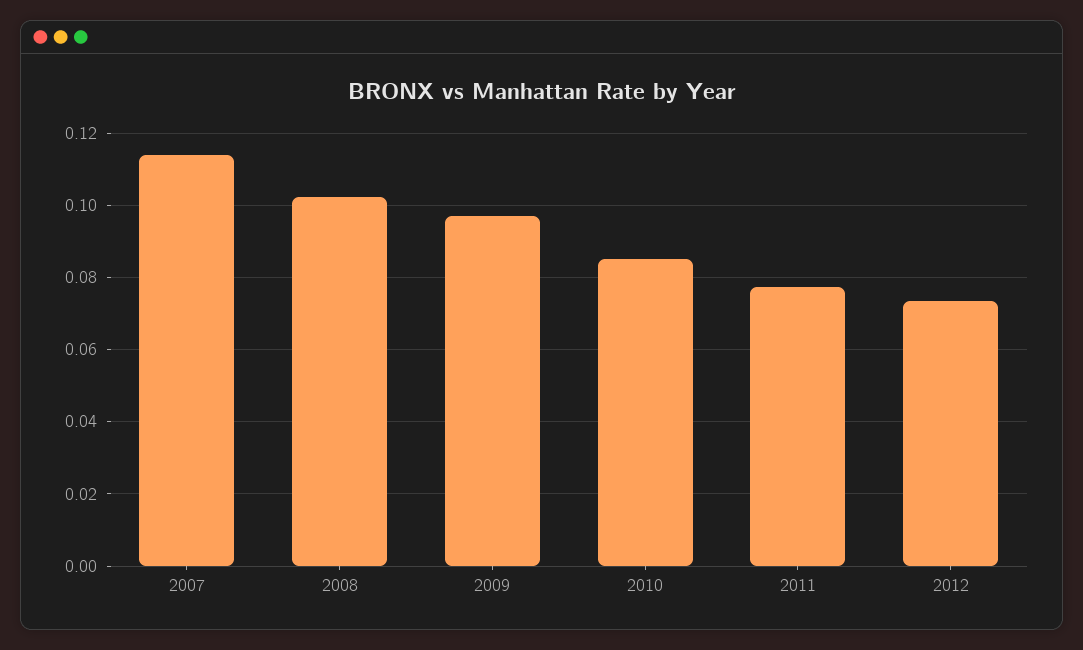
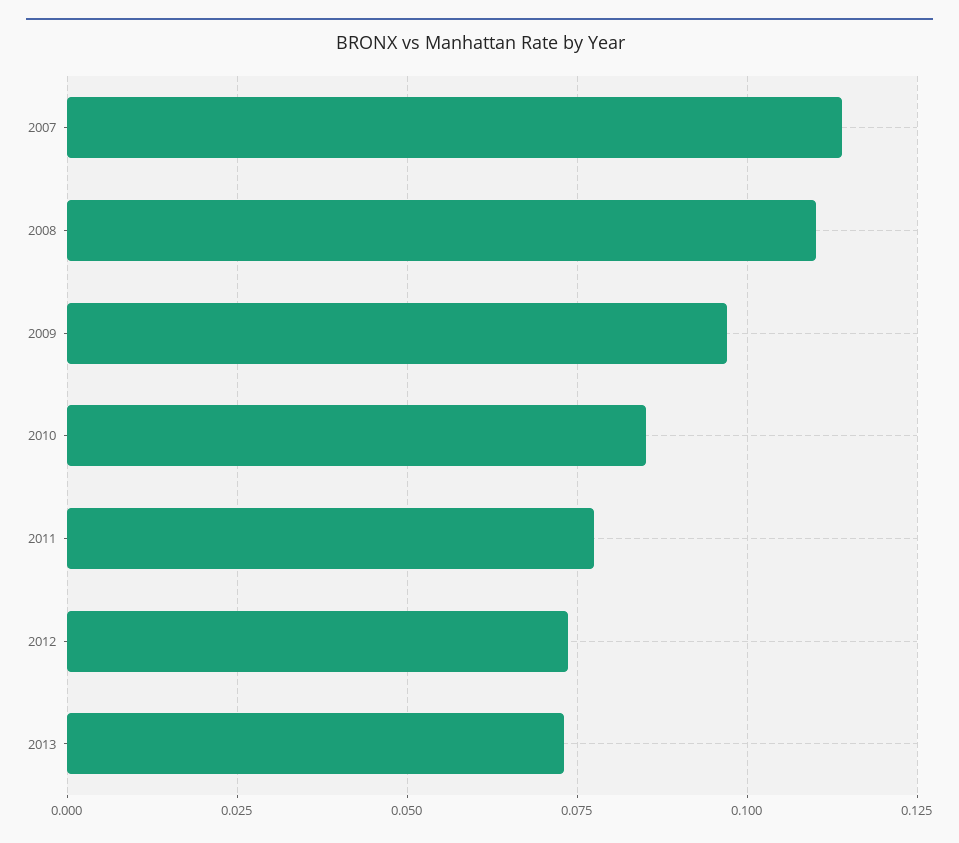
2008: 0.102 -> 0.11
2013: none -> 0.0725

